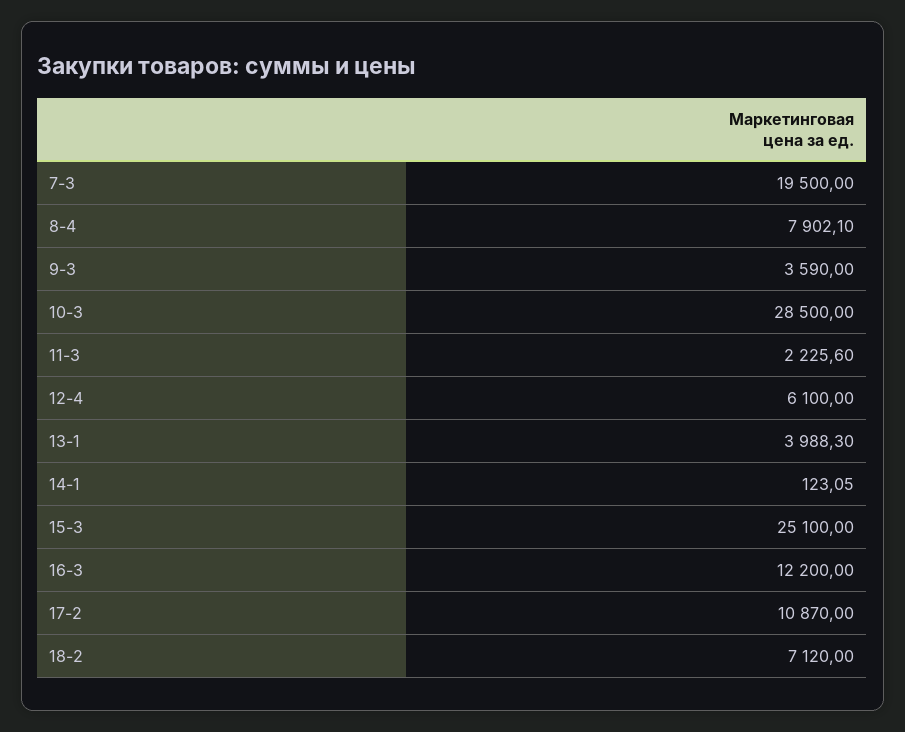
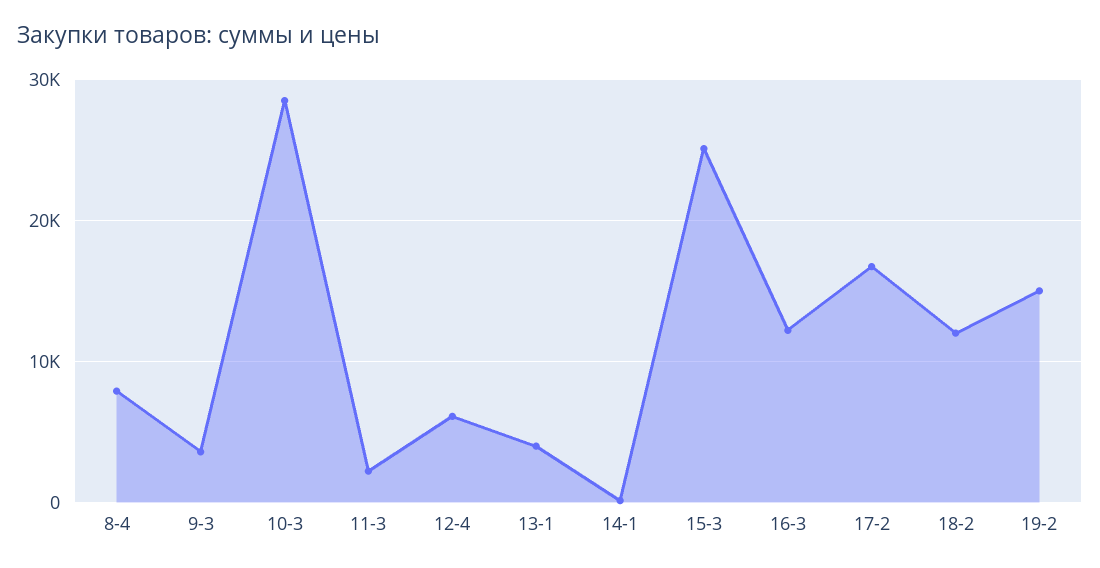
7-3: 19500 -> none
17-2: 10870 -> 17000
18-2: 7120 -> 12000
19-2: none -> 15000

